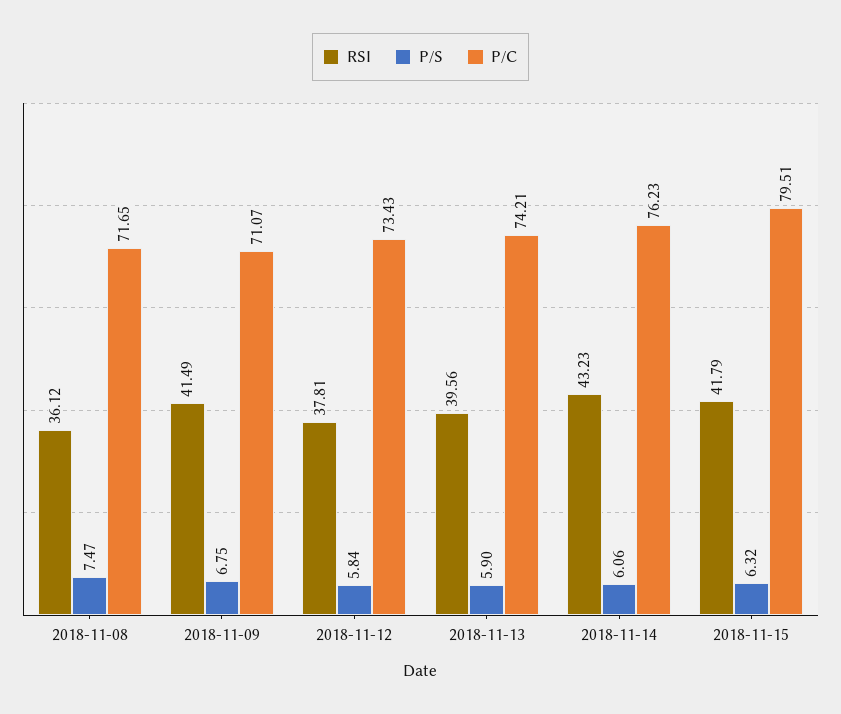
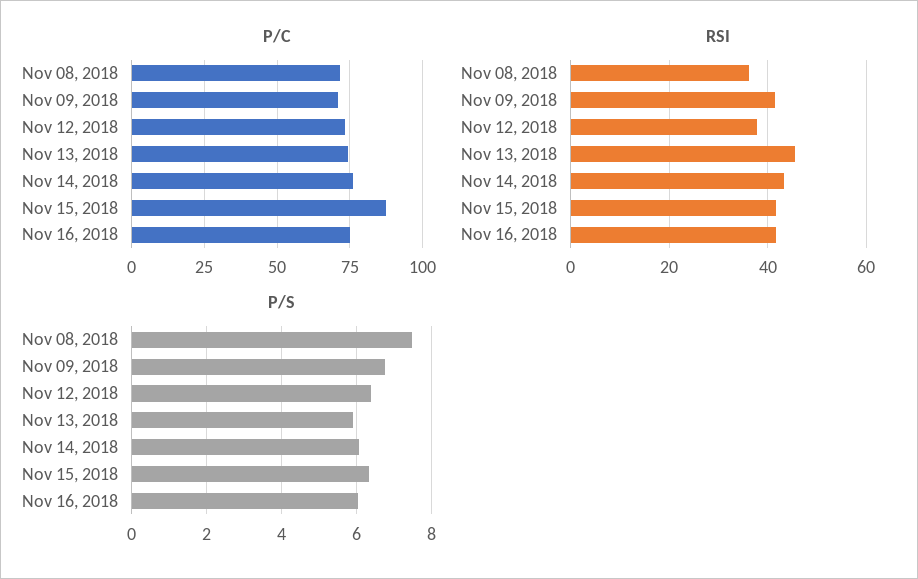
P/S, 2018-11-12: 5.84 -> 6.4
RSI, 2018-11-13: 39.56 -> 46
P/C, 2018-11-15: 79.51 -> 87.5
P/C, Nov 16, 2018: none -> 75
RSI, Nov 16, 2018: none -> 42
P/S, Nov 16, 2018: none -> 6

